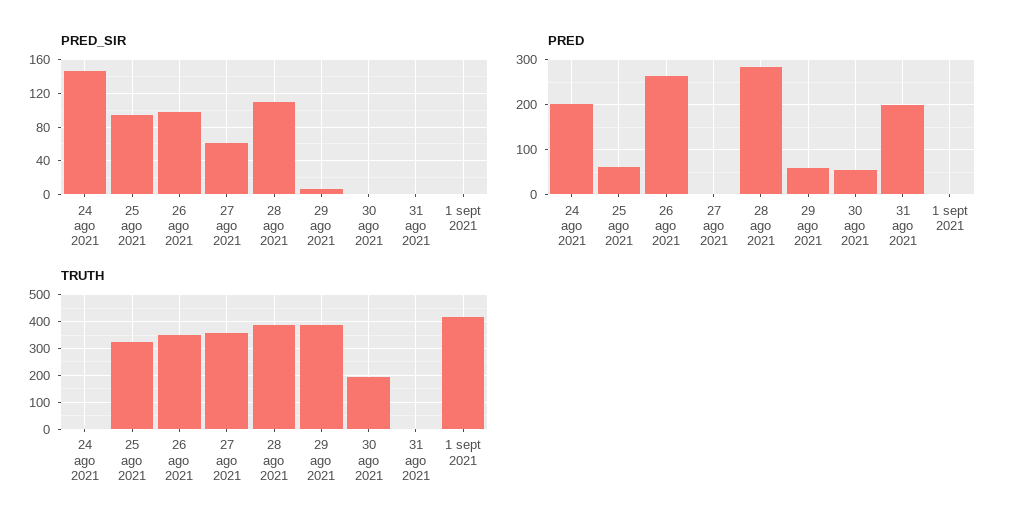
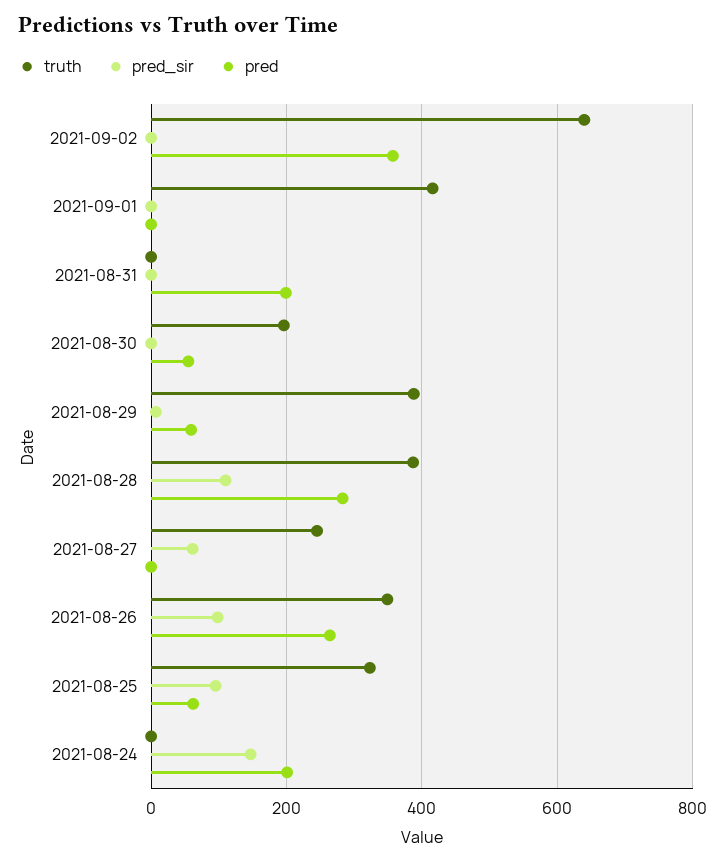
TRUTH, 27 ago 2021: 350 -> 240
TRUTH, 2021-09-02: none -> 640
PRED_SIR, 2021-09-02: none -> 0
PRED, 2021-09-02: none -> 360

